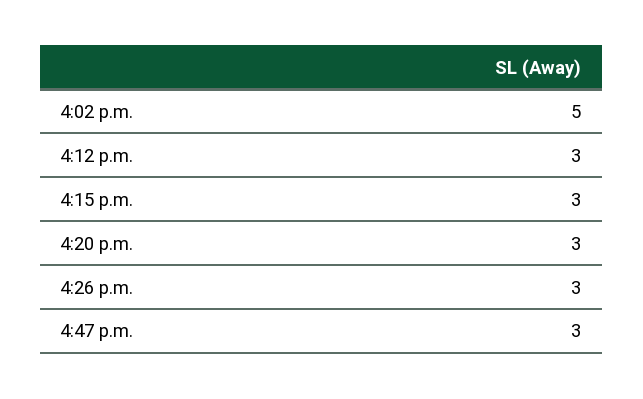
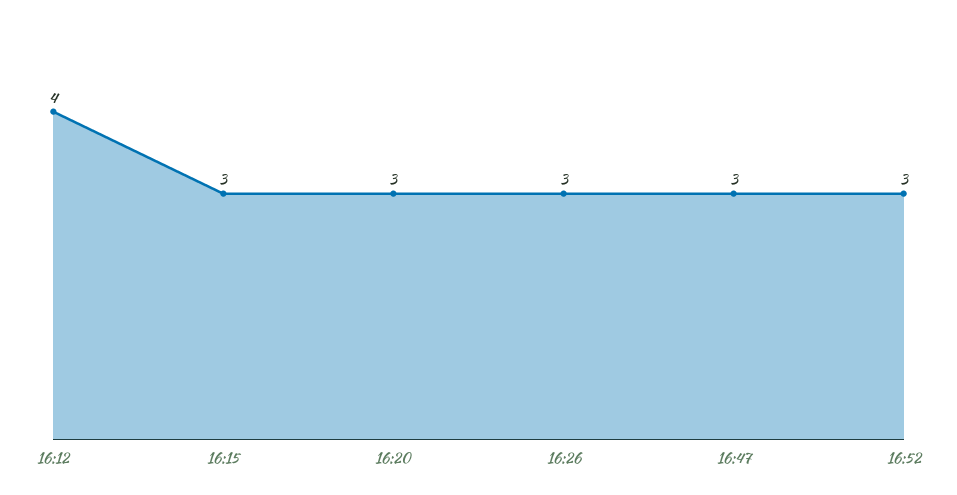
4:02 p.m.: 5 -> none
4:12 p.m.: 3 -> 4
16:52: none -> 3

